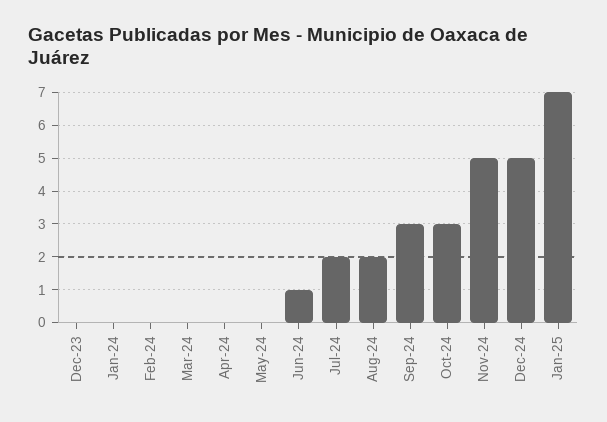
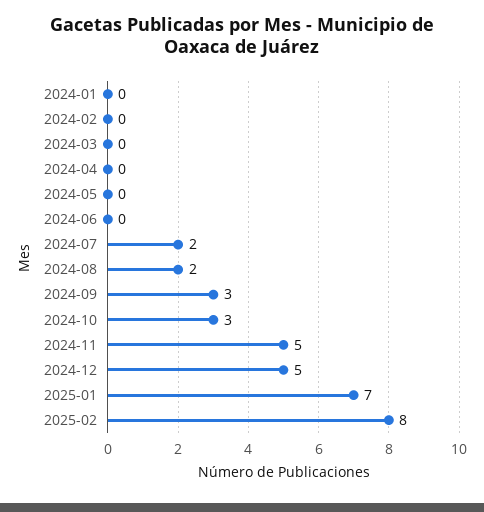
Dec-23: 0 -> none
Jun-24: 1 -> 0
2025-02: none -> 8

